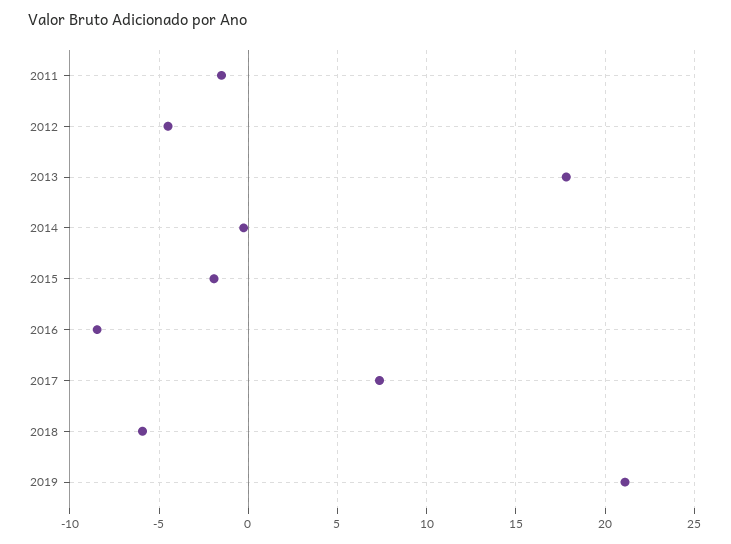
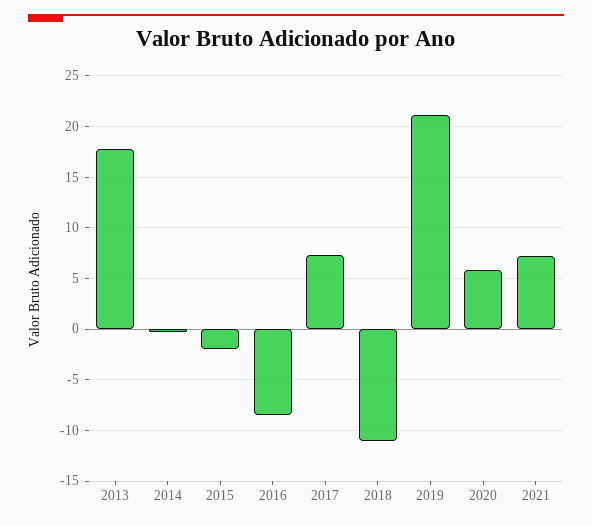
2011: -1.5 -> none
2012: -4.5 -> none
2018: -6 -> -11
2020: none -> 6
2021: none -> 7

